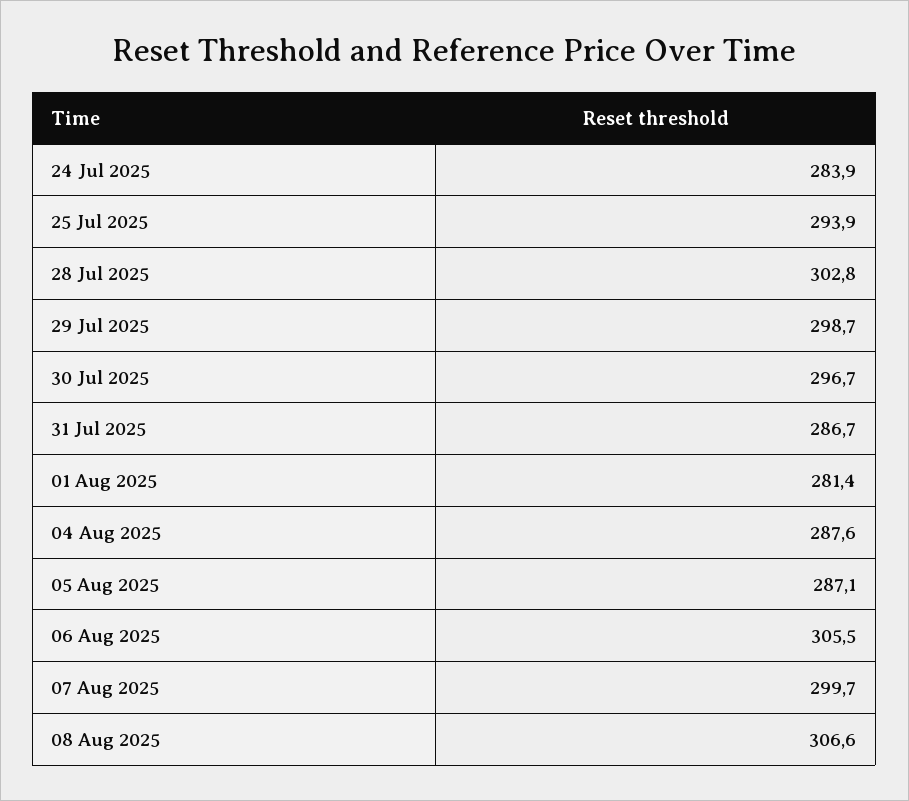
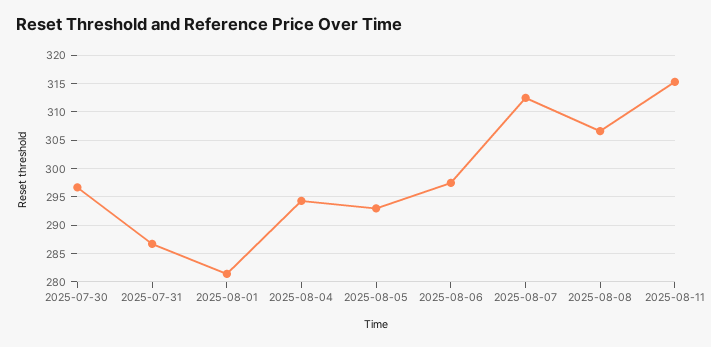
24 Jul 2025: 283.9 -> none
25 Jul 2025: 293.9 -> none
28 Jul 2025: 302.8 -> none
29 Jul 2025: 298.7 -> none
04 Aug 2025: 287.6 -> 295
05 Aug 2025: 287.1 -> 292.5
06 Aug 2025: 305.5 -> 297.5
07 Aug 2025: 299.7 -> 312.5
2025-08-11: none -> 315

